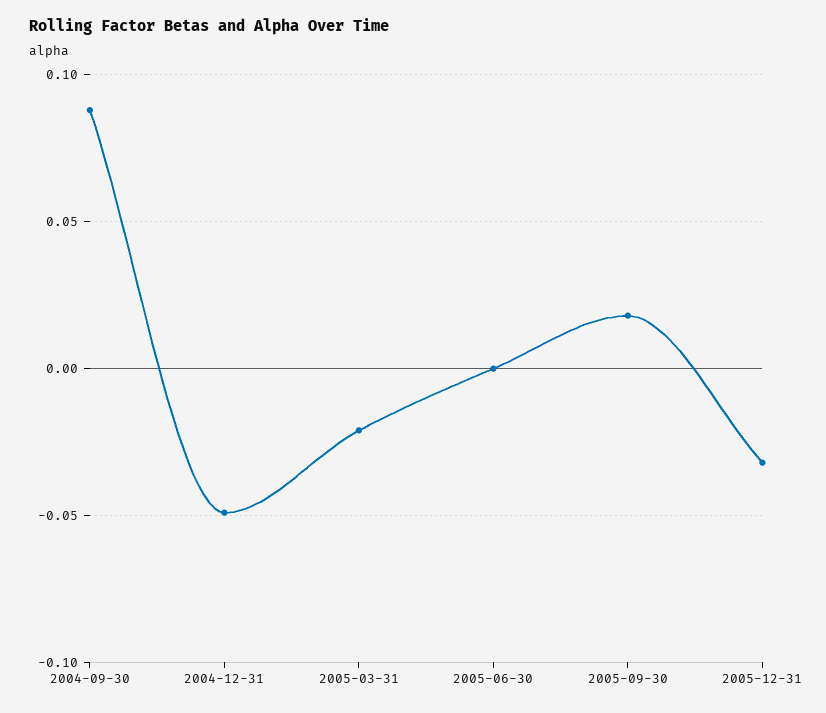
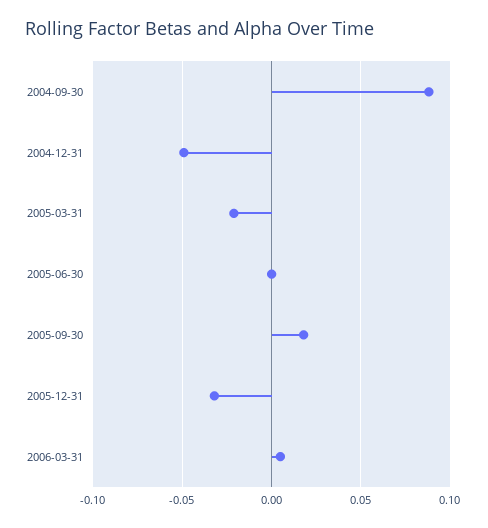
2006-03-31: none -> 0.005

